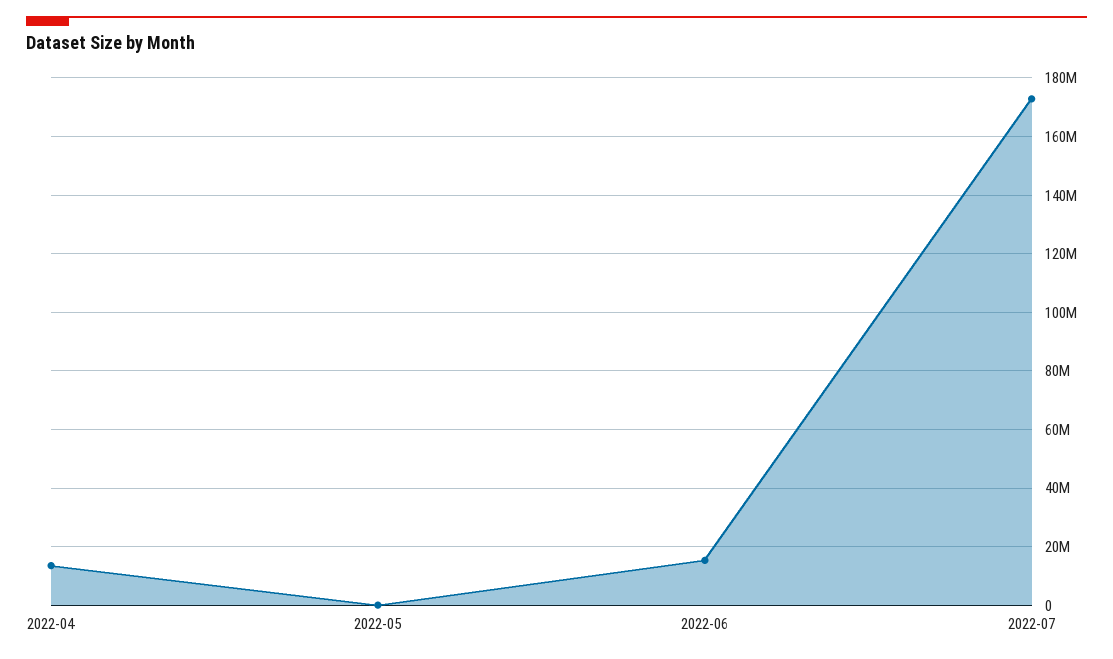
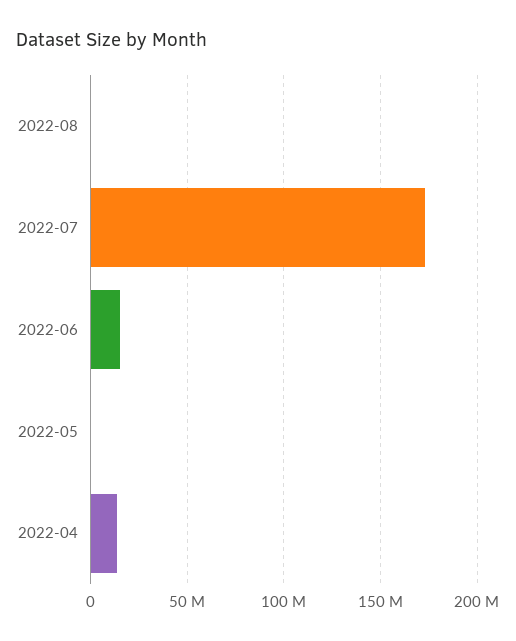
2022-08: none -> 0

